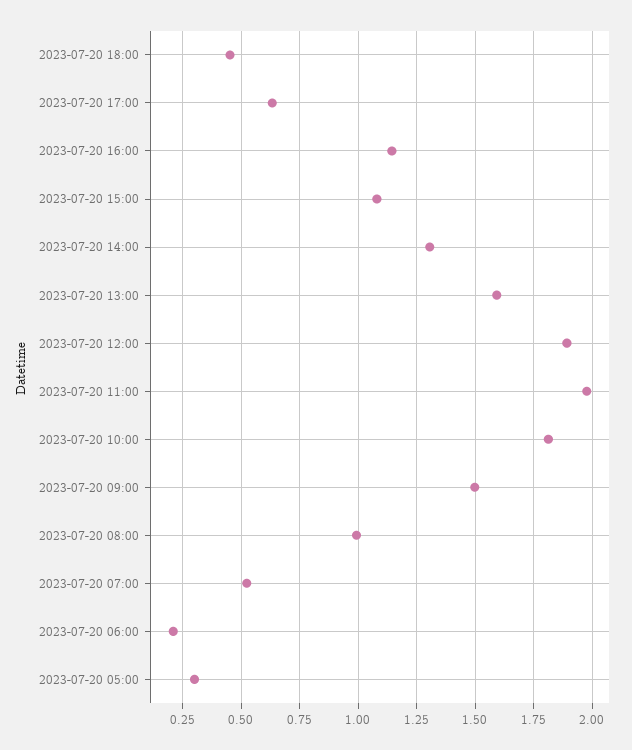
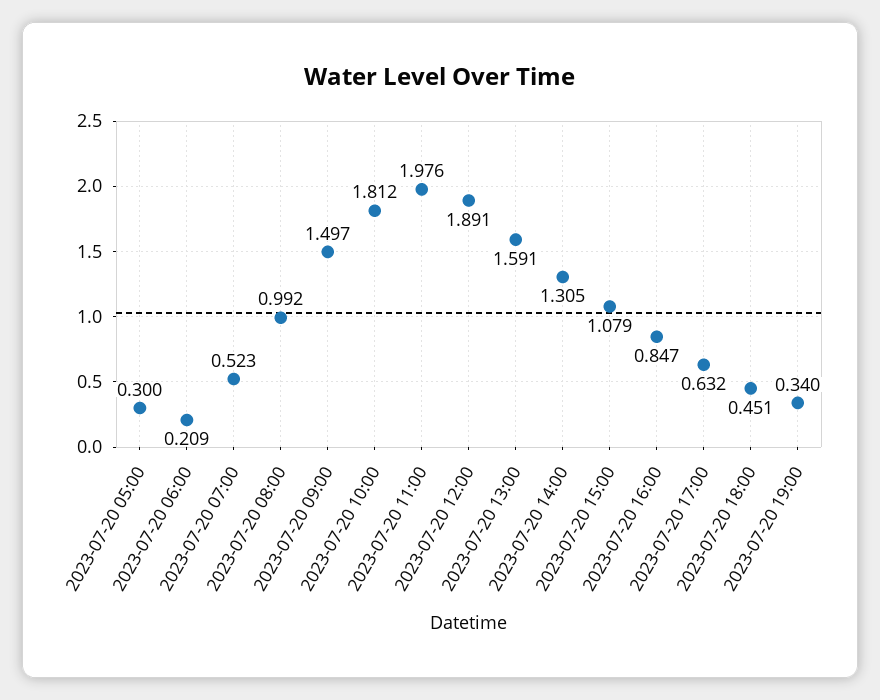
2023-07-20 16:00: 1.15 -> 0.847
2023-07-20 19:00: none -> 0.34

